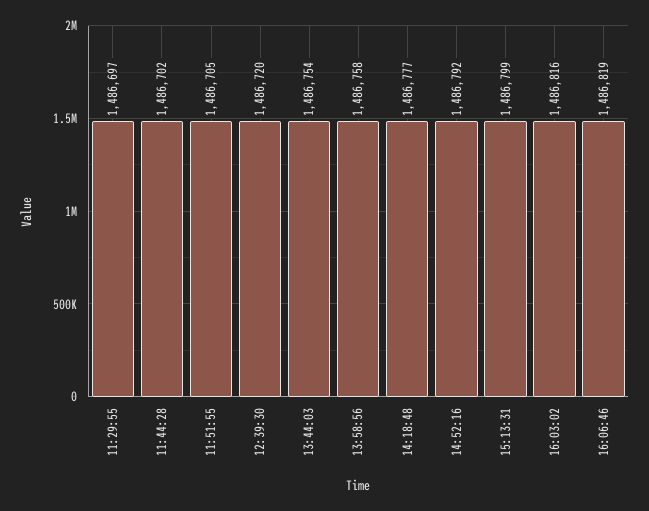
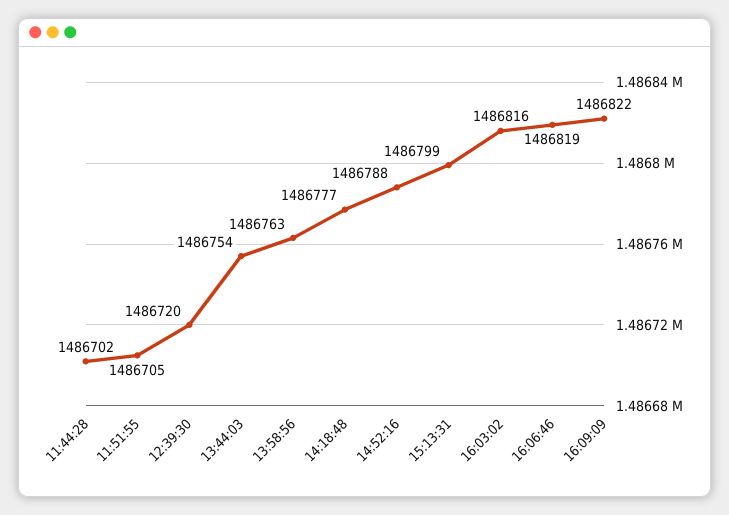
11:29:55: 1486697 -> none
13:58:56: 1486758 -> 1486763
14:52:16: 1486792 -> 1486788
16:09:09: none -> 1486822

